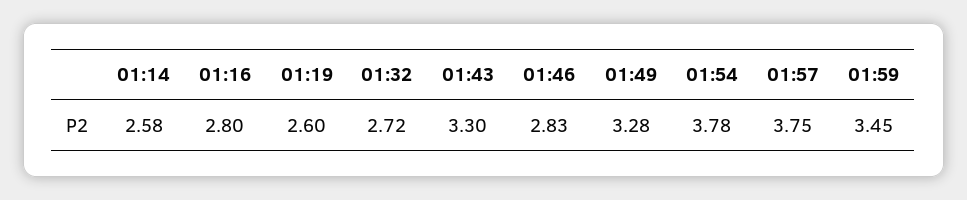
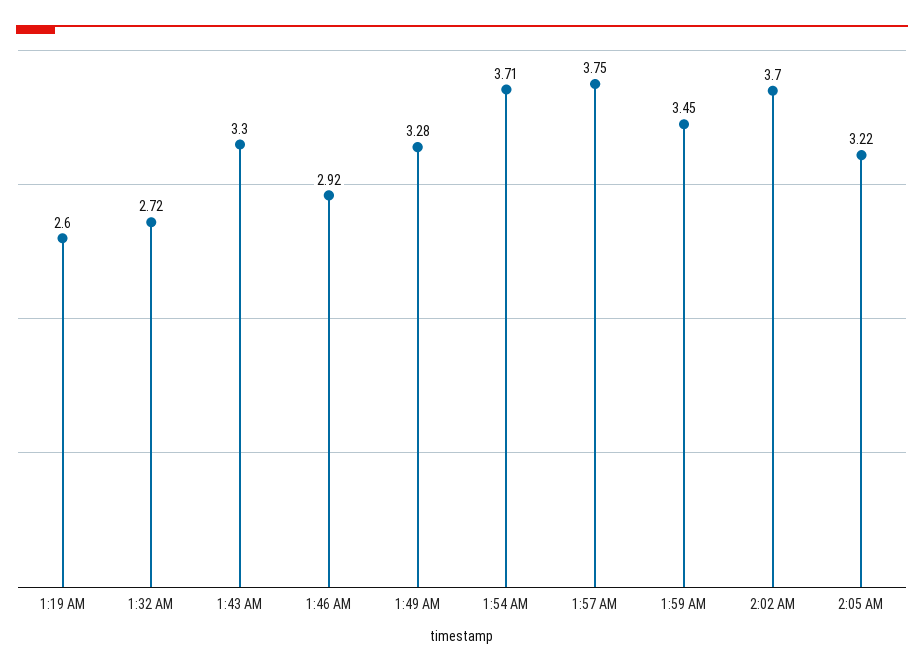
01:14: 2.58 -> none
01:16: 2.8 -> none
01:46: 2.83 -> 2.92
01:54: 3.78 -> 3.71
2:02 AM: none -> 3.7
2:05 AM: none -> 3.22

